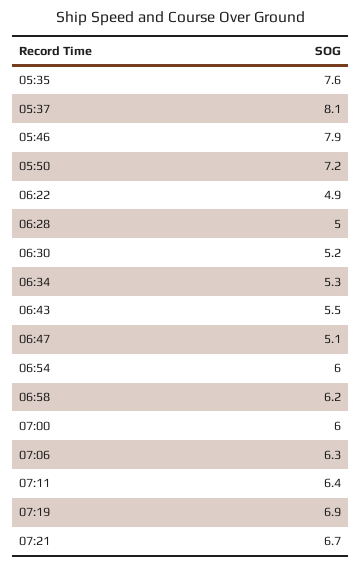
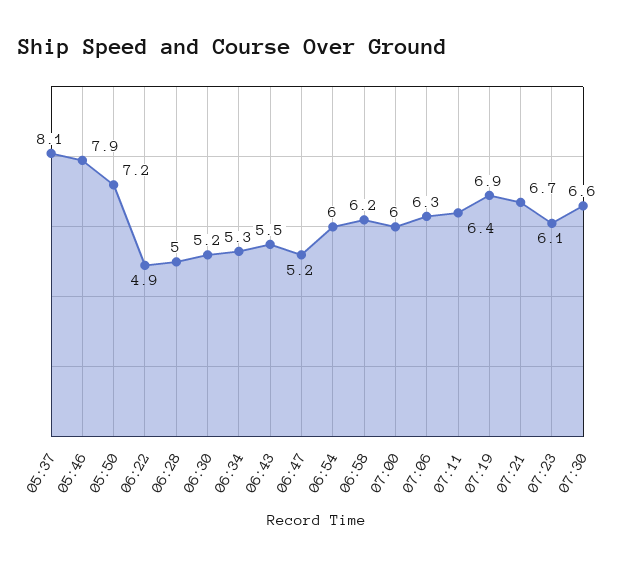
05:35: 7.6 -> none
06:47: 5.1 -> 5.2
07:23: none -> 6.1
07:30: none -> 6.6

